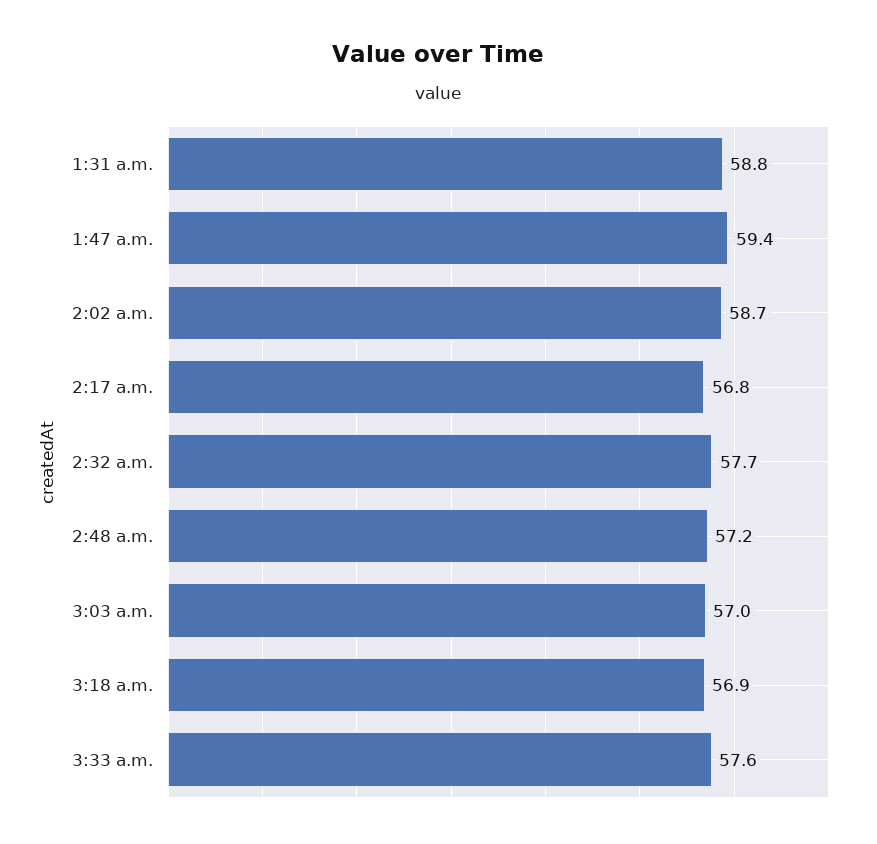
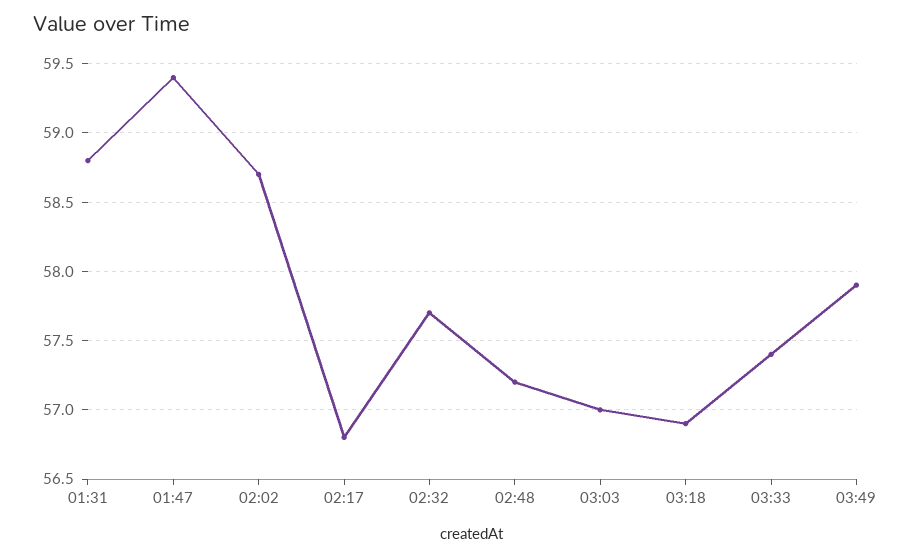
3:33 a.m.: 57.6 -> 57.4
03:49: none -> 57.9

